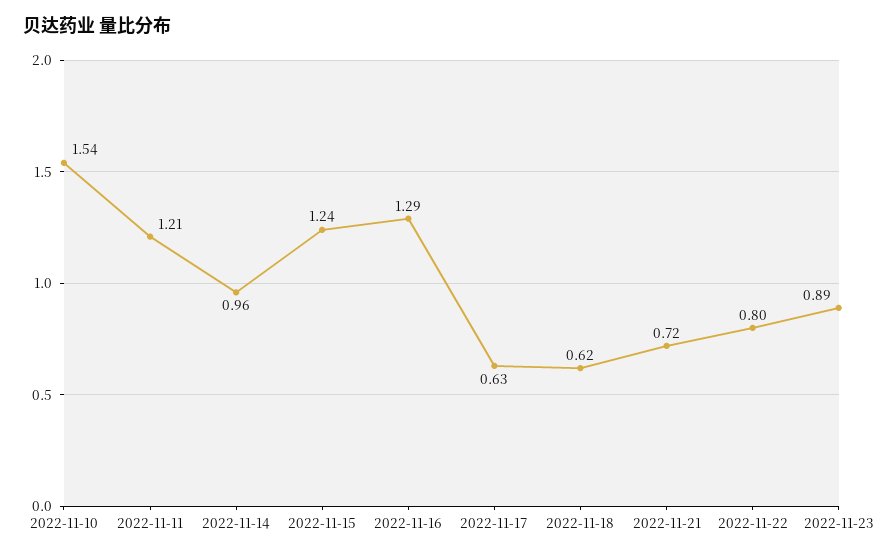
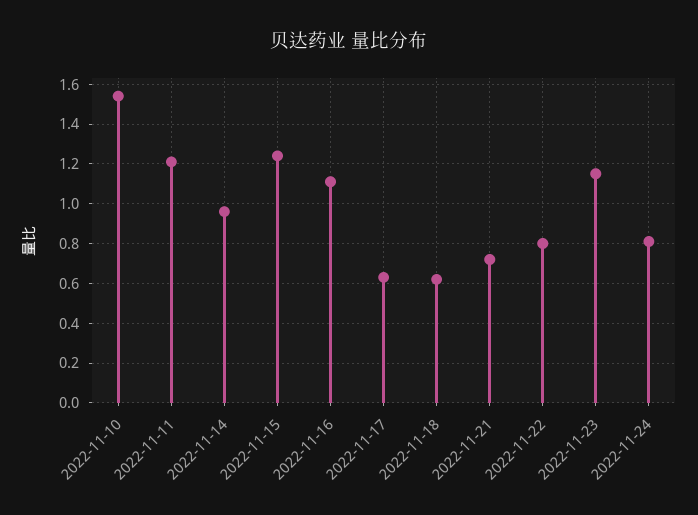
2022-11-16: 1.29 -> 1.1
2022-11-23: 0.89 -> 1.15
2022-11-24: none -> 0.8

